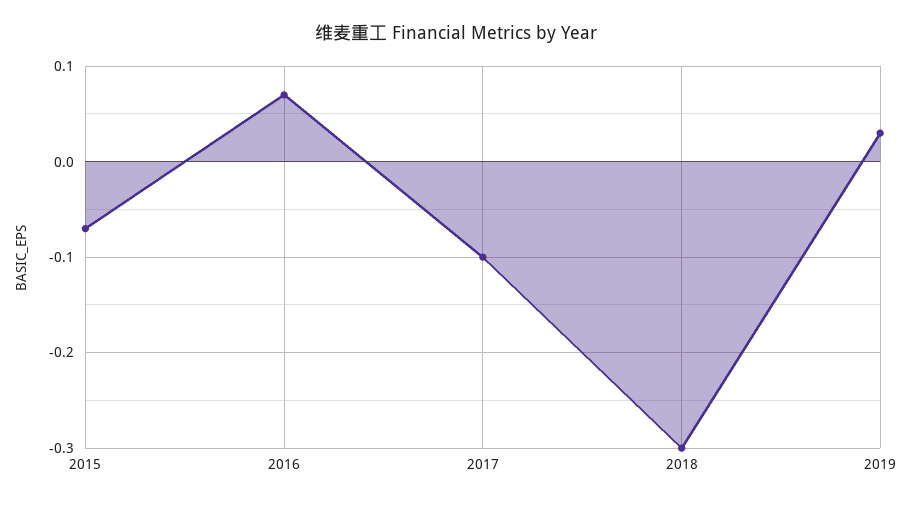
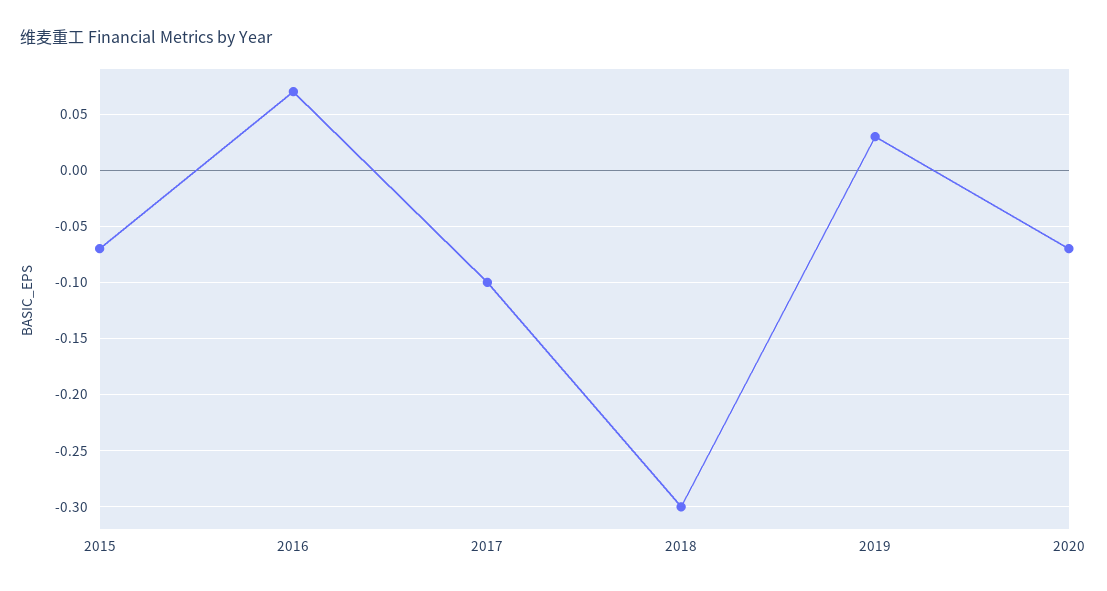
2020: none -> -0.07

